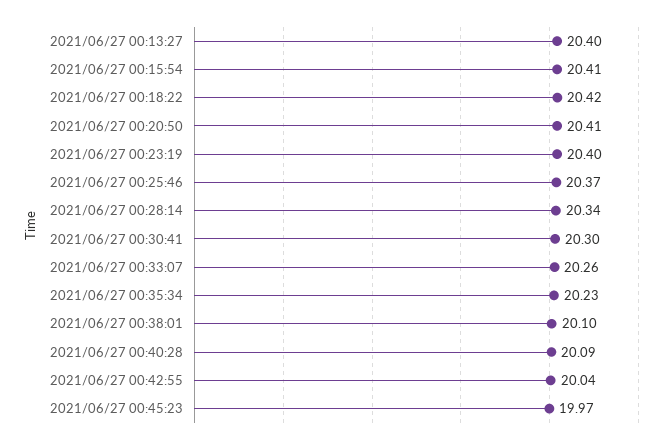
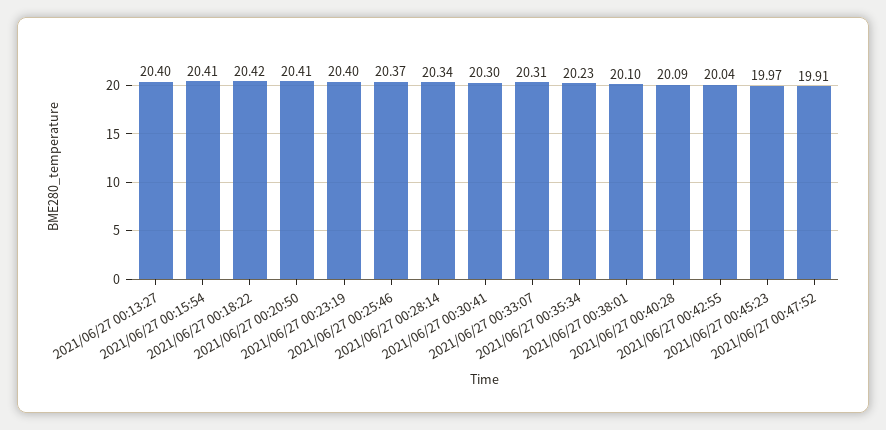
2021/06/27 00:33:07: 20.26 -> 20.31
2021/06/27 00:47:52: none -> 19.91

